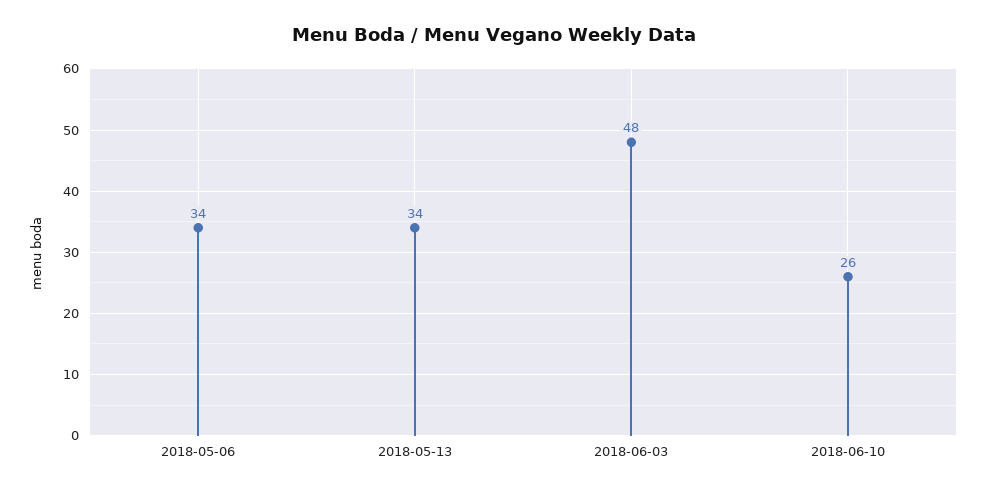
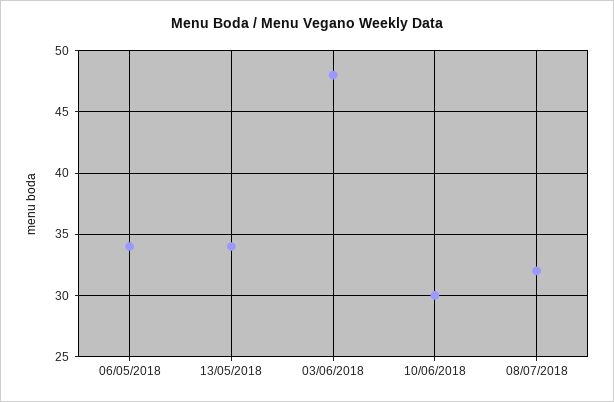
2018-06-10: 26 -> 30
08/07/2018: none -> 32

